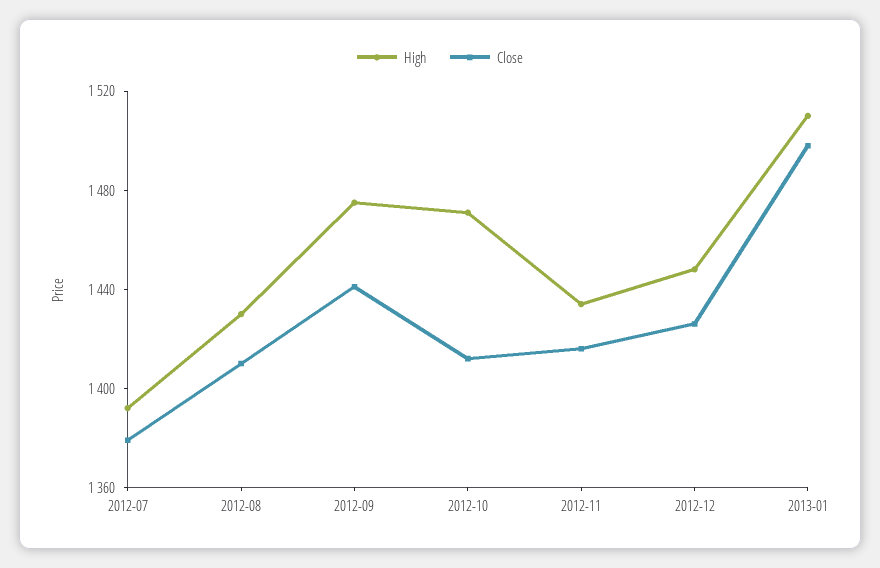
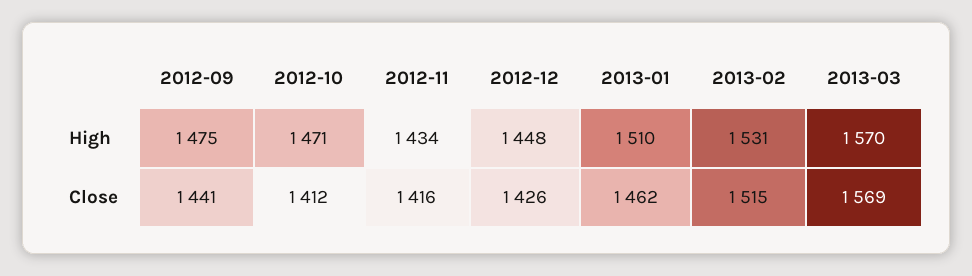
High, 2012-07: 1390 -> none
Close, 2012-07: 1380 -> none
High, 2012-08: 1430 -> none
Close, 2012-08: 1410 -> none
Close, 2013-01: 1500 -> 1462
High, 2013-02: none -> 1531
High, 2013-03: none -> 1570
Close, 2013-02: none -> 1515
Close, 2013-03: none -> 1569

